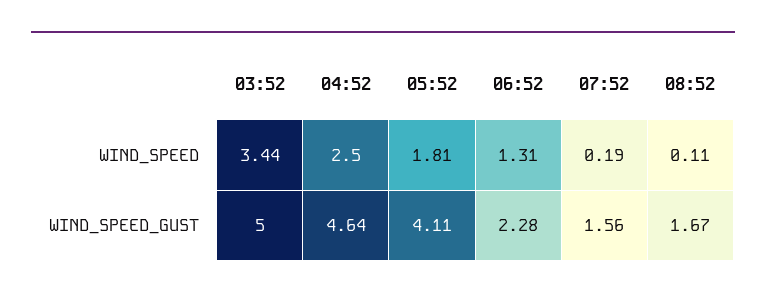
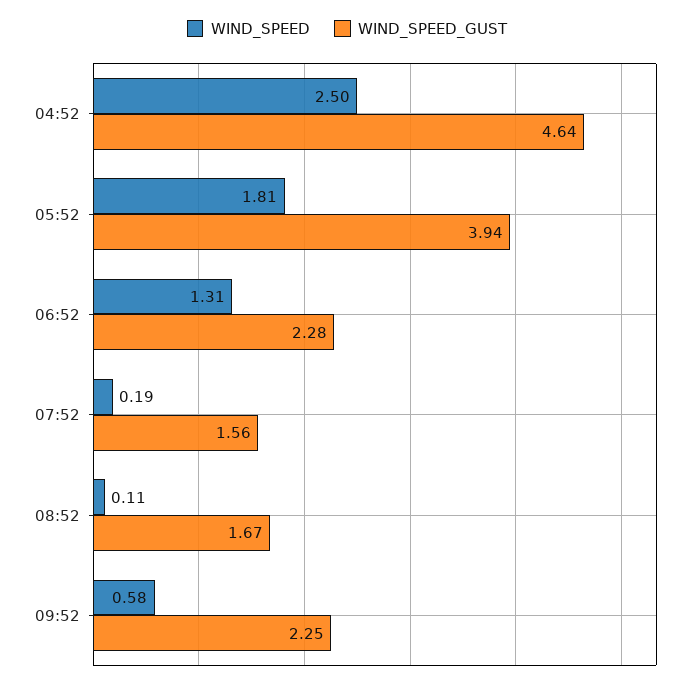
WIND_SPEED, 03:52: 3.44 -> none
WIND_SPEED_GUST, 03:52: 5 -> none
WIND_SPEED_GUST, 05:52: 4.11 -> 3.94
WIND_SPEED, 09:52: none -> 0.58
WIND_SPEED_GUST, 09:52: none -> 2.25

